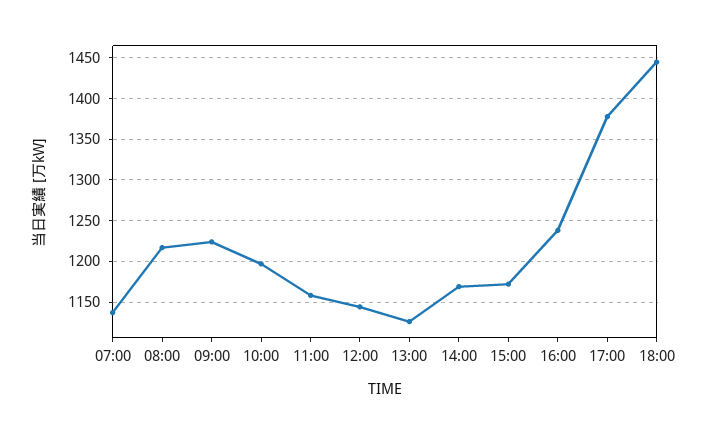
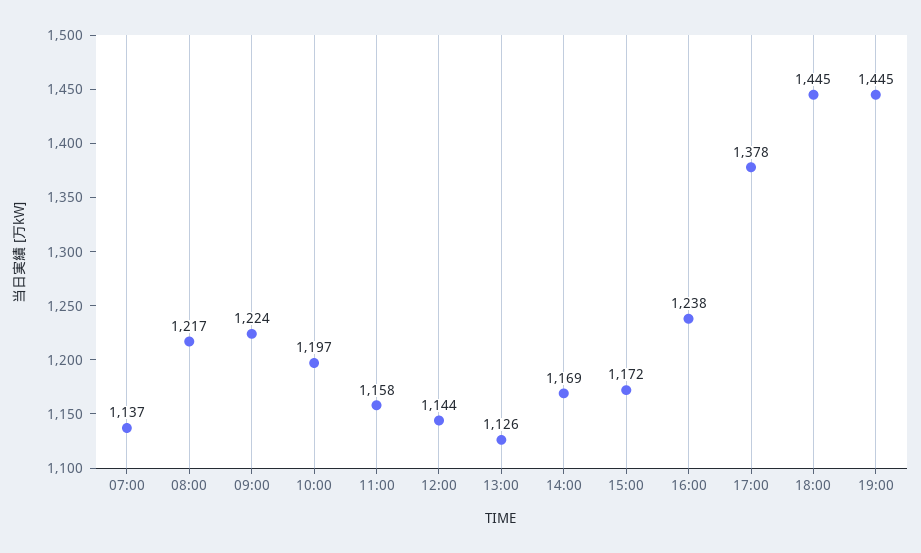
19:00: none -> 1445

